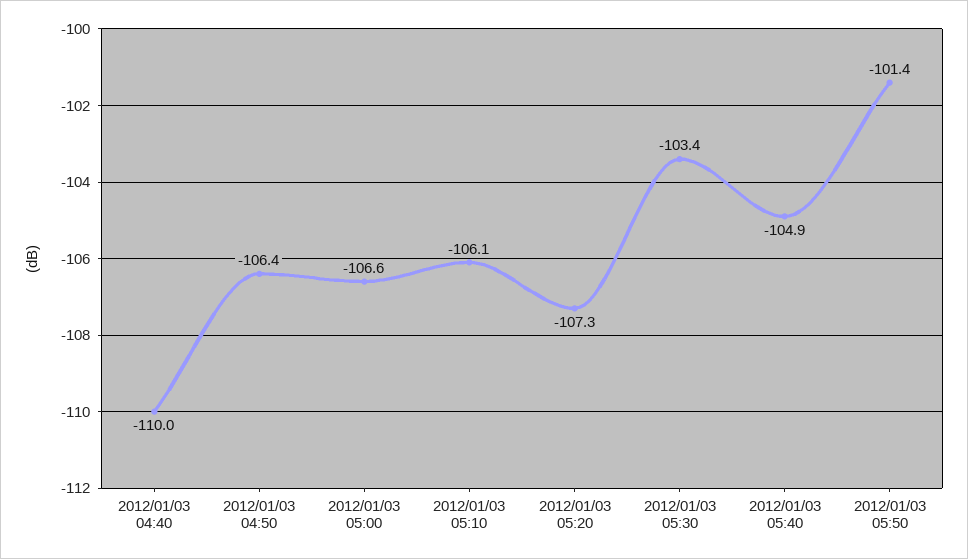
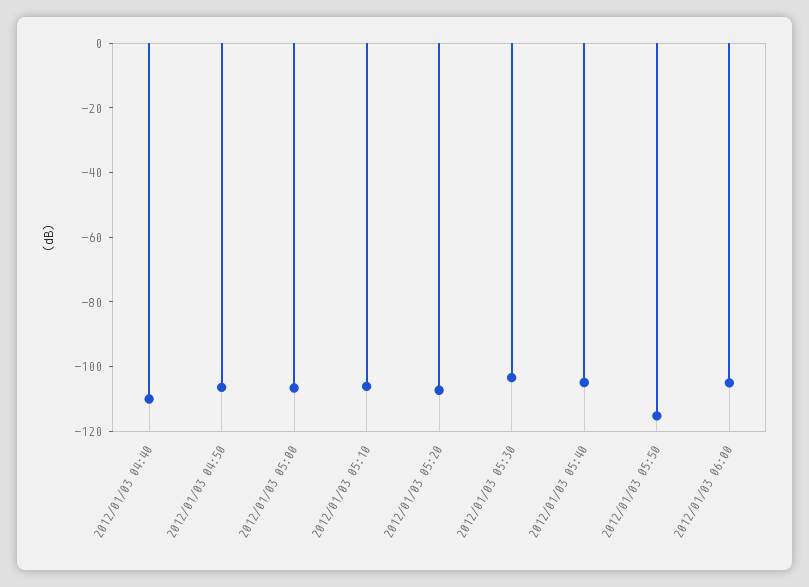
2012/01/03 05:50: -101.4 -> -115
2012/01/03 06:00: none -> -105

